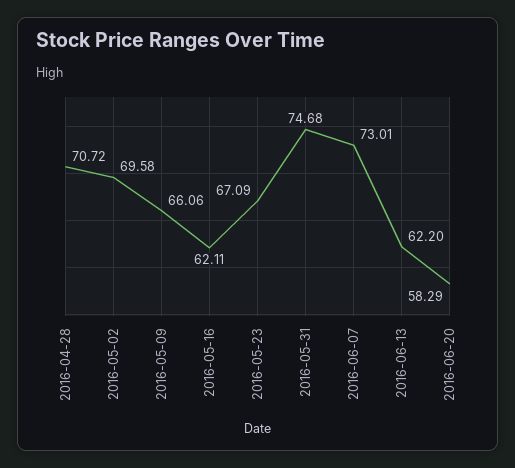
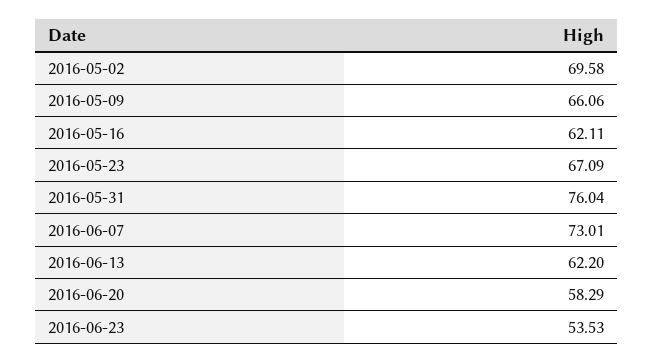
2016-04-28: 70.72 -> none
2016-05-31: 74.68 -> 76.04
2016-06-23: none -> 53.53

